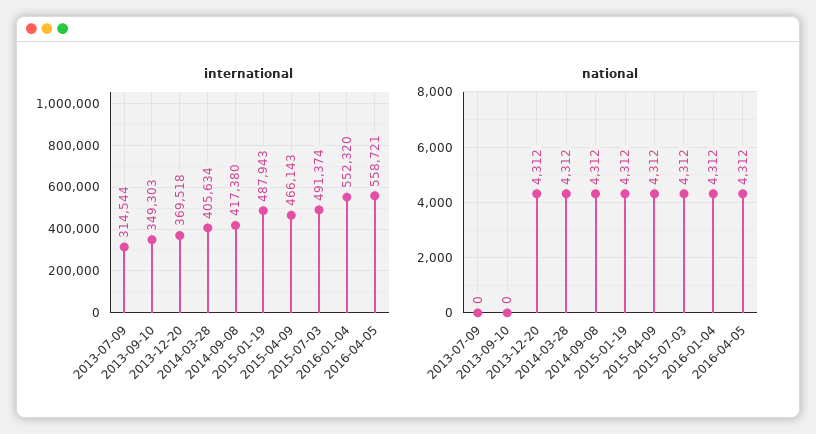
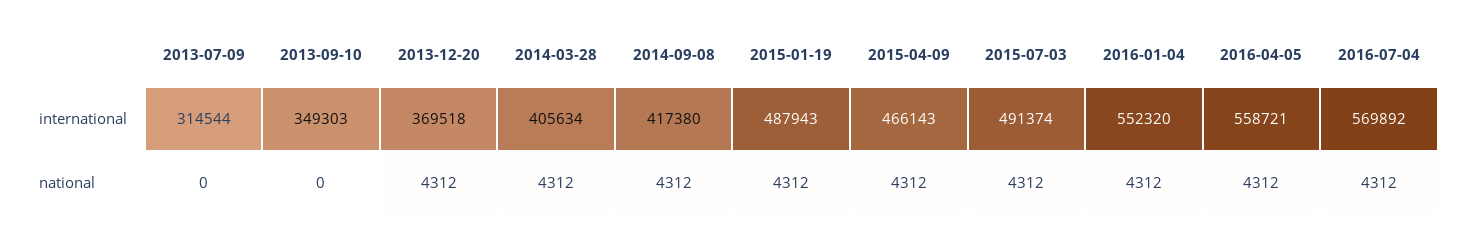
international, 2016-07-04: none -> 569892
national, 2016-07-04: none -> 4312

